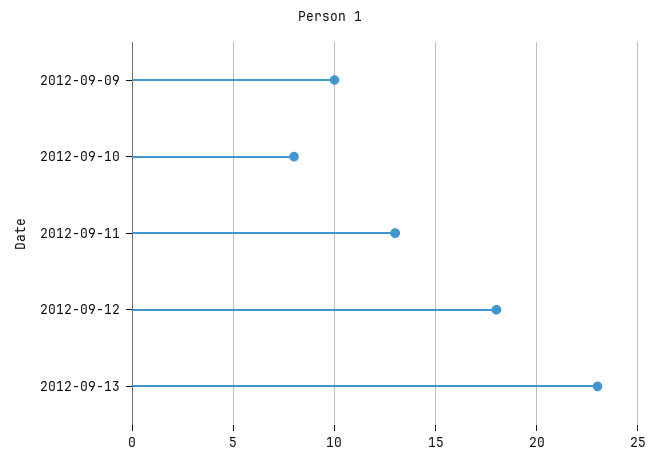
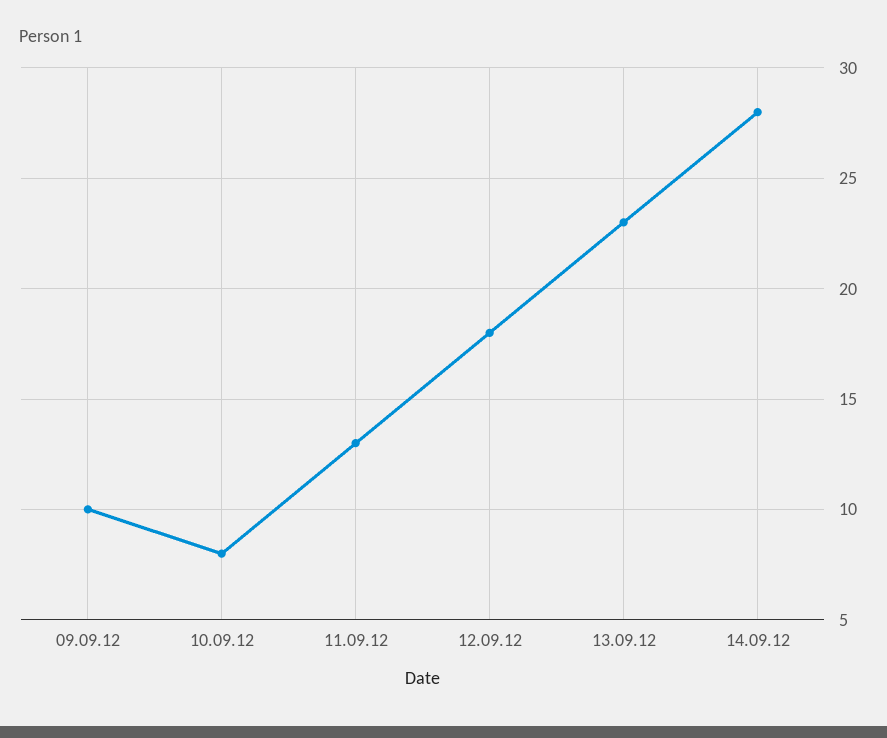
14.09.12: none -> 28

